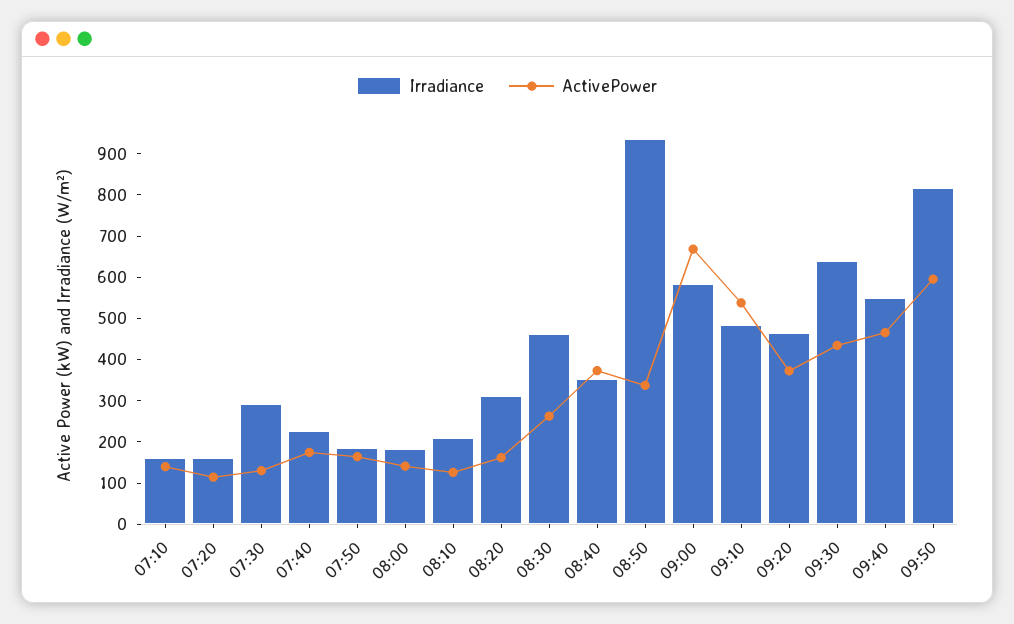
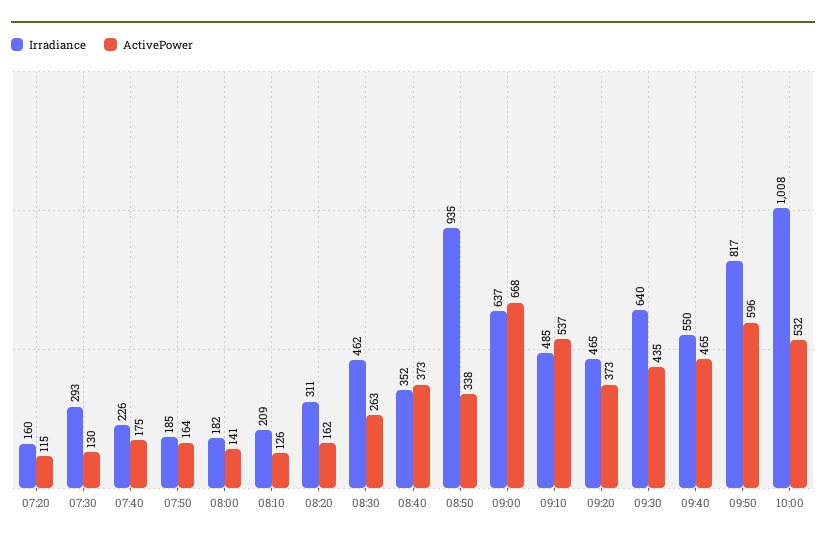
Irradiance, 07:10: 160 -> none
ActivePower, 07:10: 140 -> none
Irradiance, 09:00: 580 -> 637
Irradiance, 10:00: none -> 1008
ActivePower, 10:00: none -> 532

